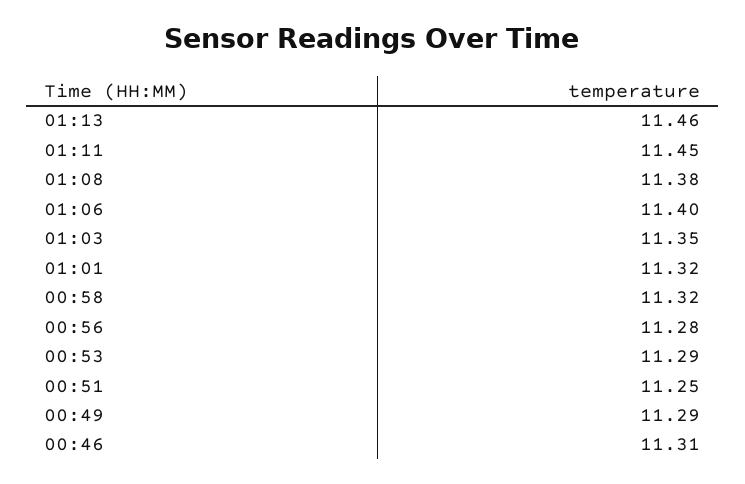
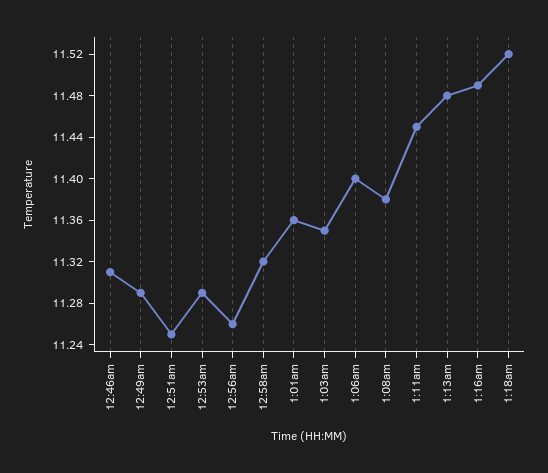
01:13: 11.46 -> 11.48
01:01: 11.32 -> 11.36
00:56: 11.28 -> 11.26
1:16am: none -> 11.49
1:18am: none -> 11.52

